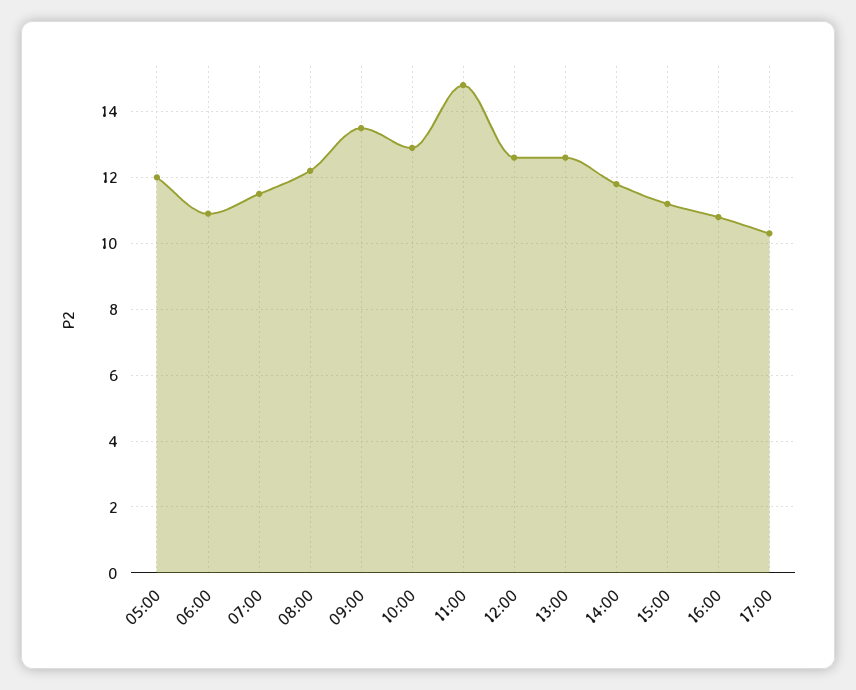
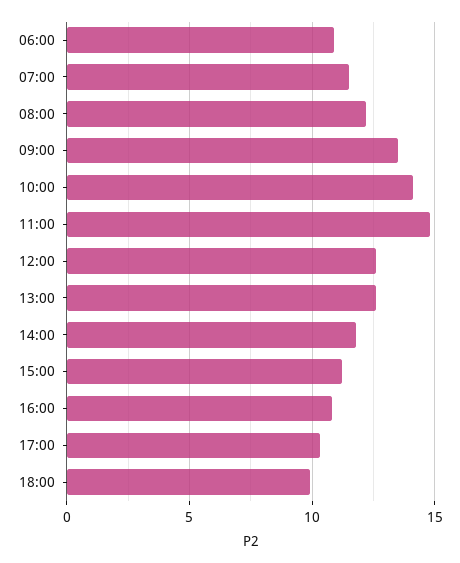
05:00: 12 -> none
10:00: 13 -> 14
18:00: none -> 10

